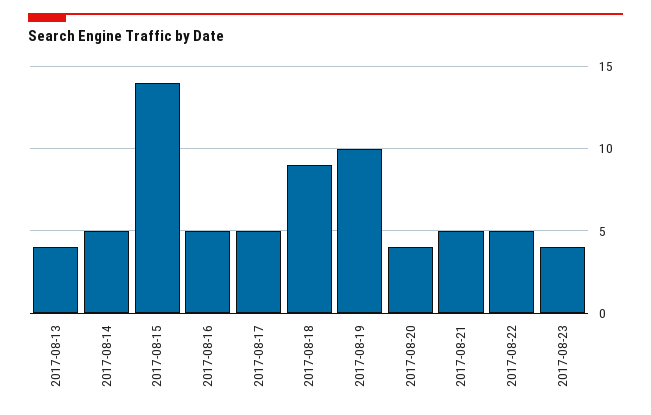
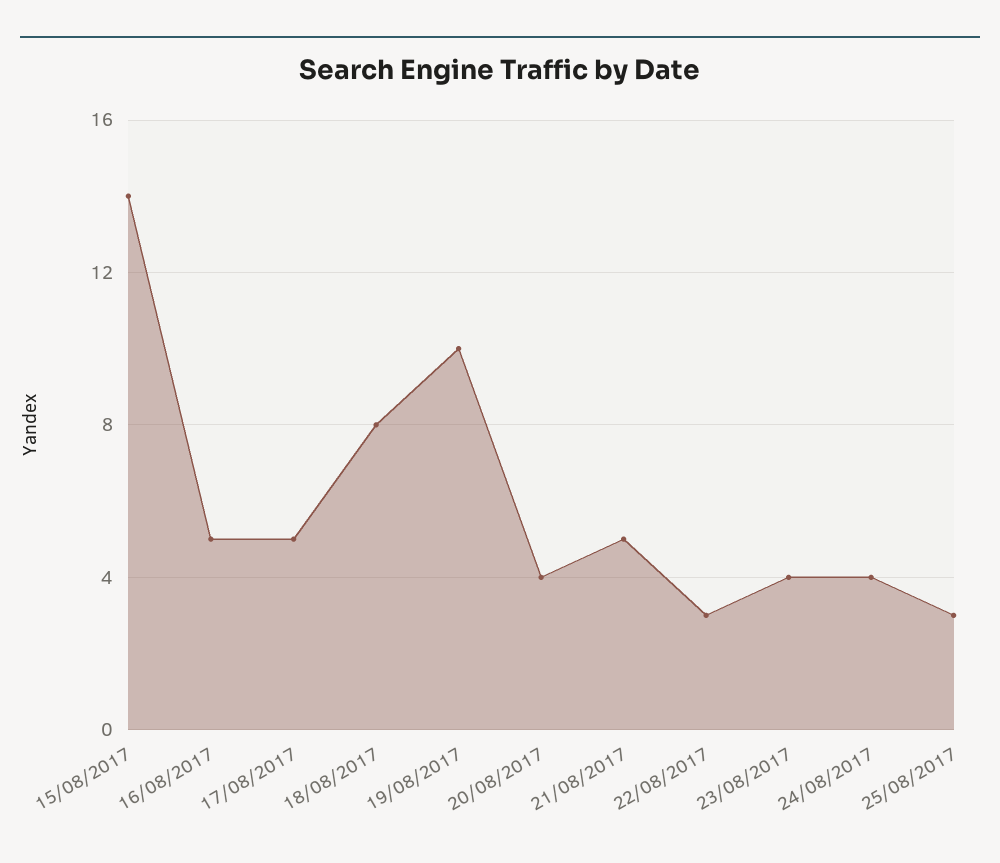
2017-08-13: 4 -> none
2017-08-14: 5 -> none
2017-08-18: 9 -> 8
2017-08-22: 5 -> 3
24/08/2017: none -> 4
25/08/2017: none -> 3

